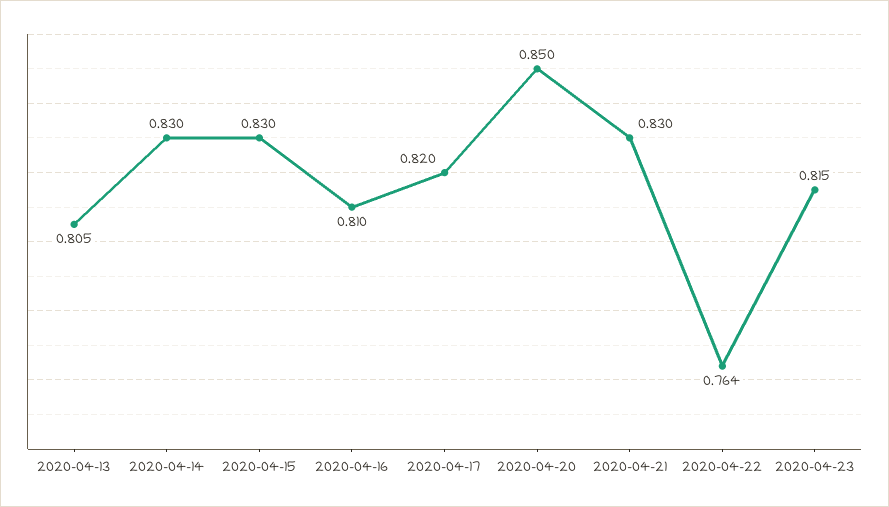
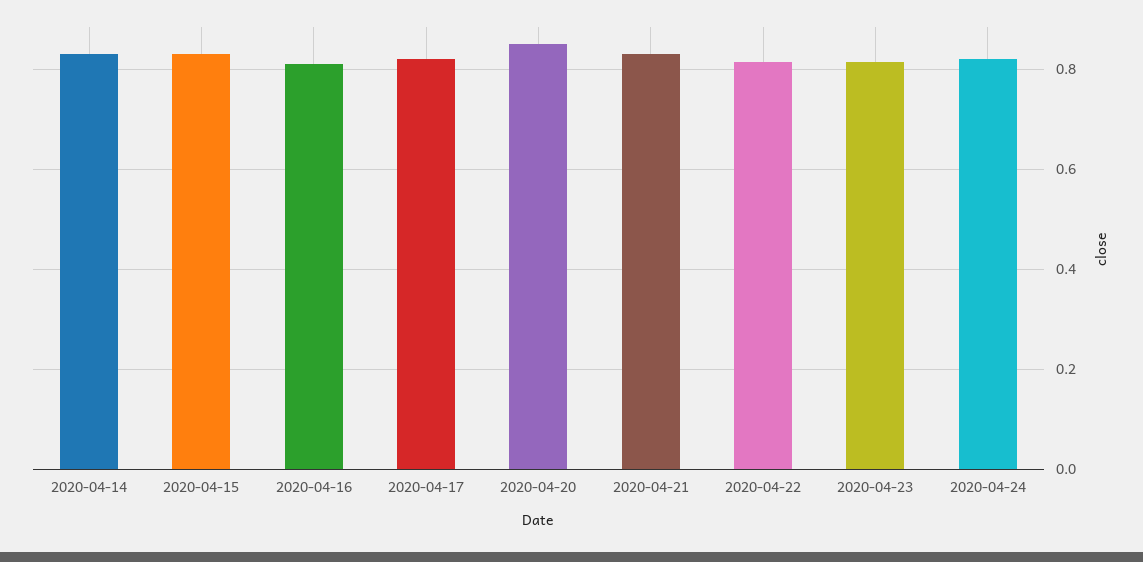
2020-04-13: 0.805 -> none
2020-04-22: 0.764 -> 0.82
2020-04-24: none -> 0.82

